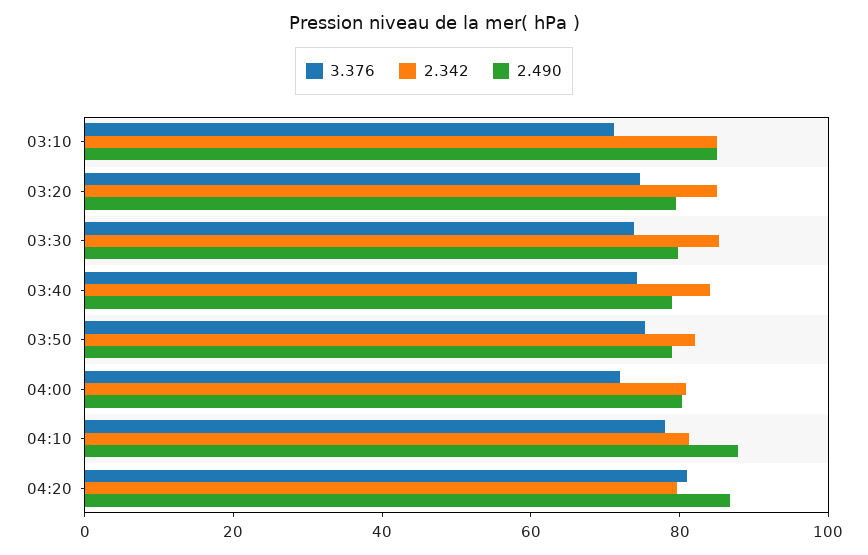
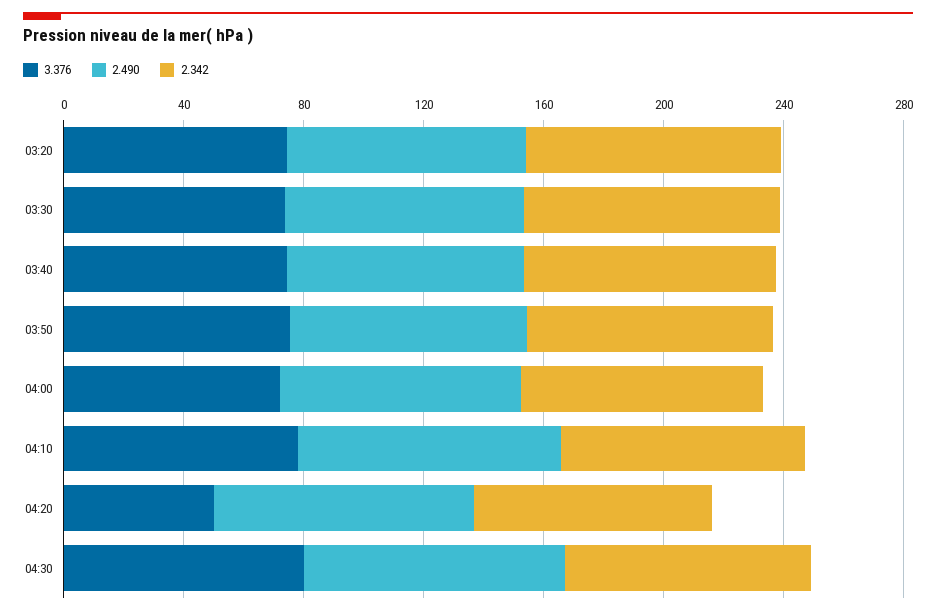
3.376, 03:10: 70 -> none
2.342, 03:10: 85 -> none
2.490, 03:10: 85 -> none
3.376, 04:20: 80 -> 50
3.376, 04:30: none -> 80
2.490, 04:30: none -> 90
2.342, 04:30: none -> 80

